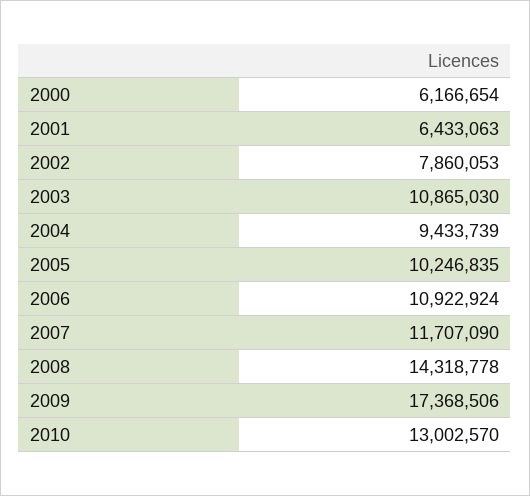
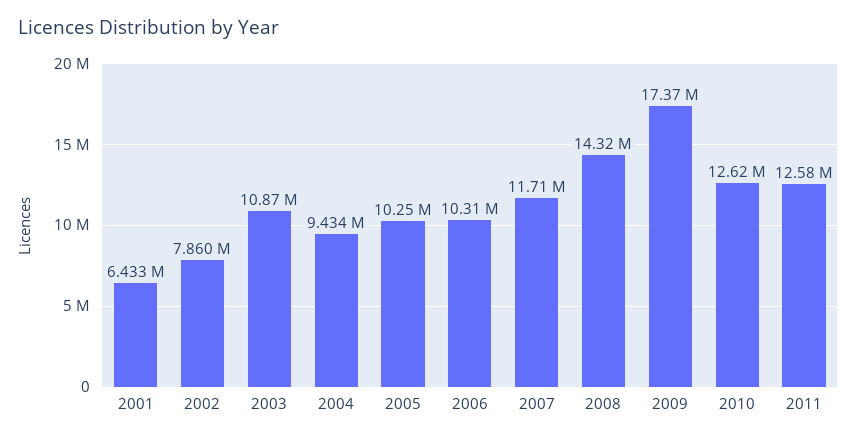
2000: 6166654 -> none
2006: 10922924 -> 10310000
2010: 13002570 -> 12620000
2011: none -> 12580000

